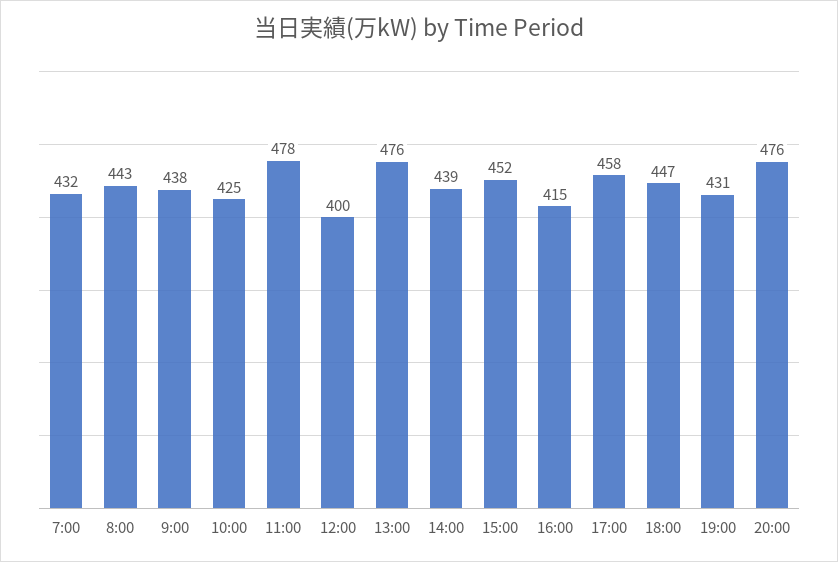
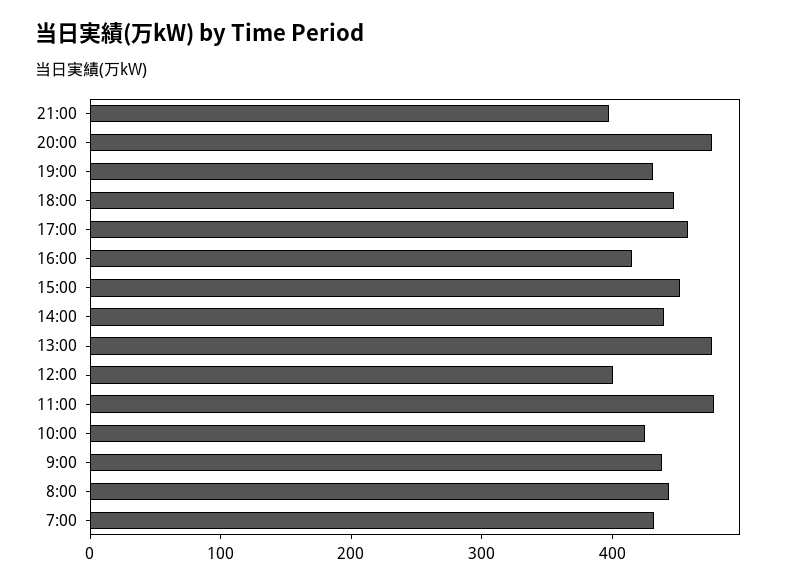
21:00: none -> 400

